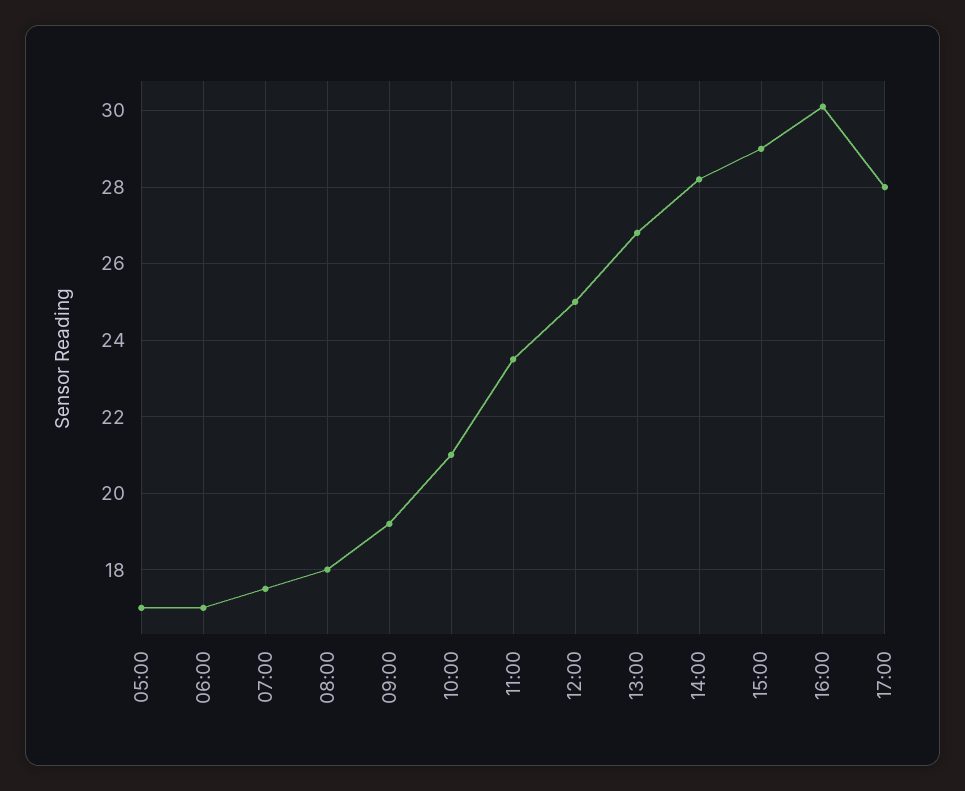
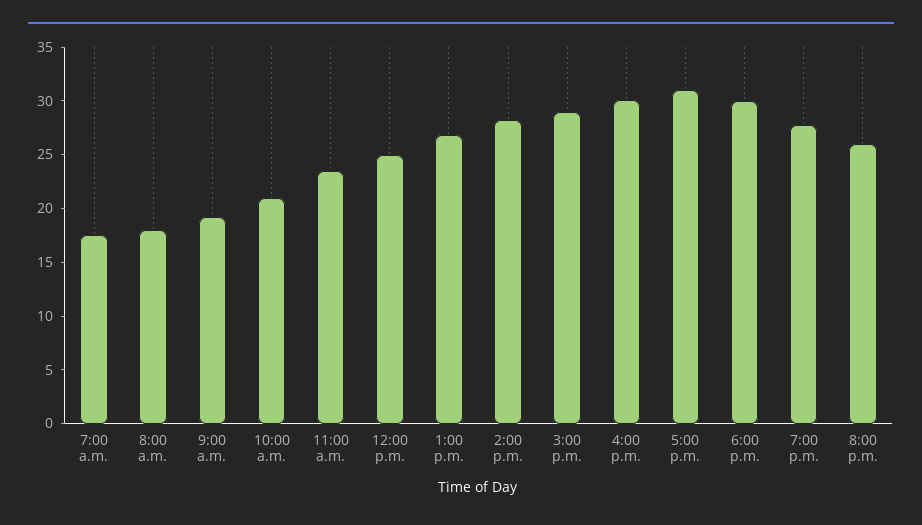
05:00: 17 -> none
06:00: 17 -> none
17:00: 28 -> 31
6:00 p.m.: none -> 30
7:00 p.m.: none -> 28
8:00 p.m.: none -> 26

